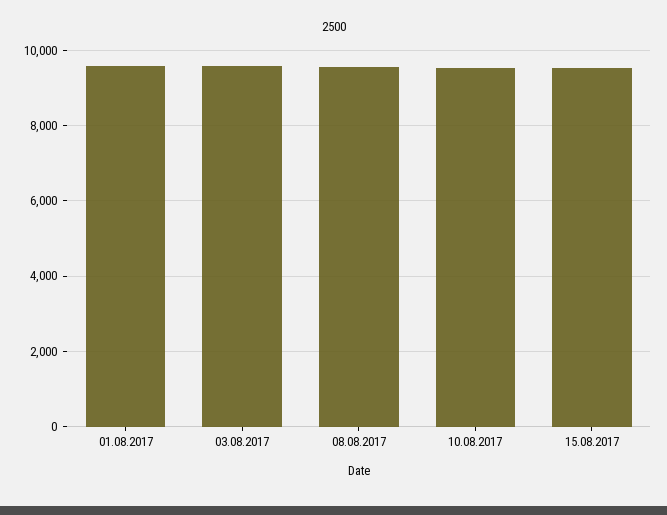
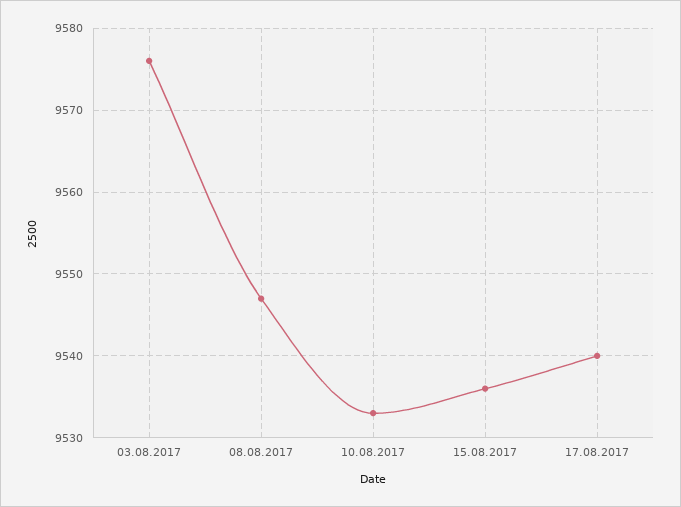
01.08.2017: 9600 -> none
17.08.2017: none -> 9540

